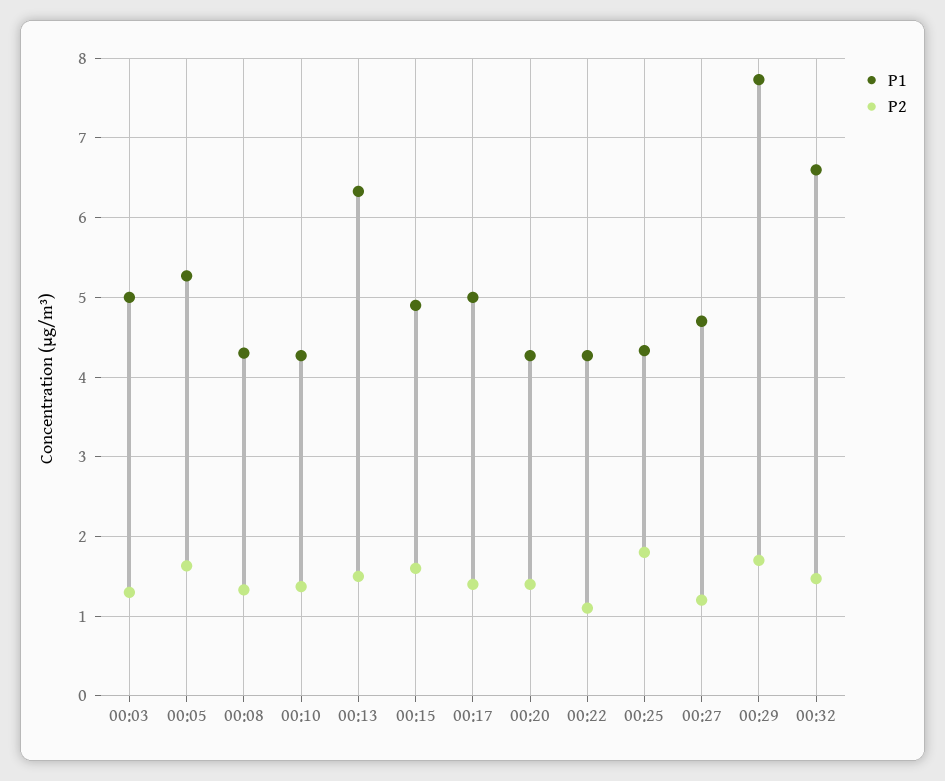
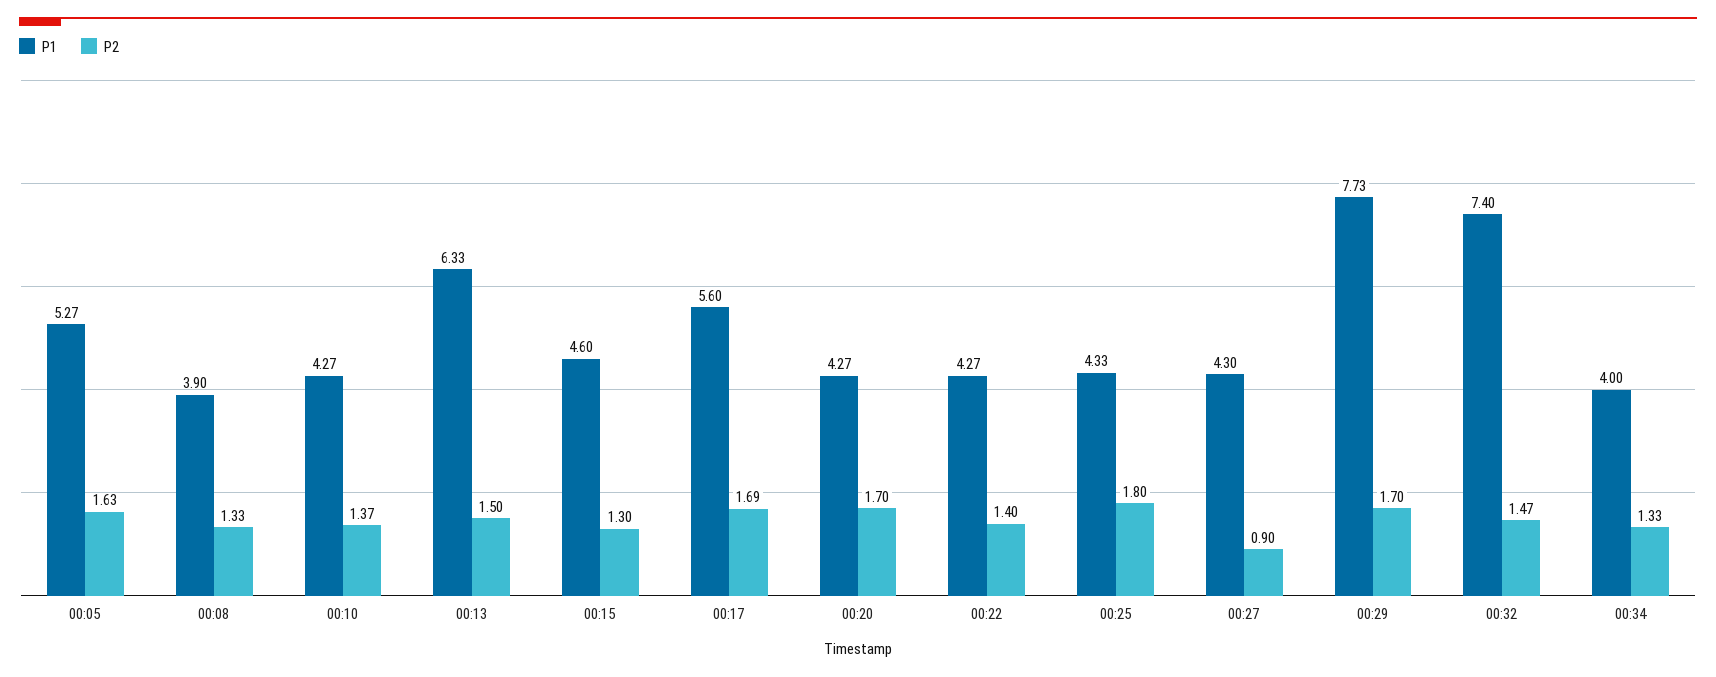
P1, 00:03: 5 -> none
P2, 00:03: 1.3 -> none
P1, 00:08: 4.3 -> 3.9
P1, 00:15: 4.9 -> 4.6
P2, 00:15: 1.6 -> 1.3
P1, 00:17: 5 -> 5.6
P2, 00:17: 1.4 -> 1.69
P2, 00:20: 1.4 -> 1.7
P2, 00:22: 1.1 -> 1.4
P1, 00:27: 4.7 -> 4.3
P2, 00:27: 1.2 -> 0.9
P1, 00:32: 6.6 -> 7.4
P1, 00:34: none -> 4
P2, 00:34: none -> 1.33

